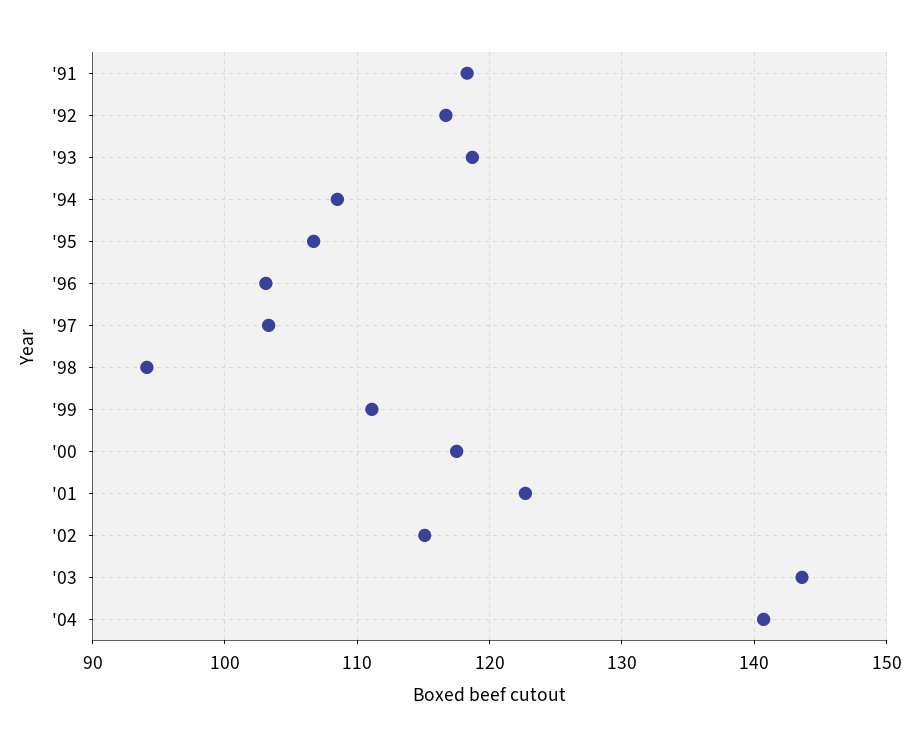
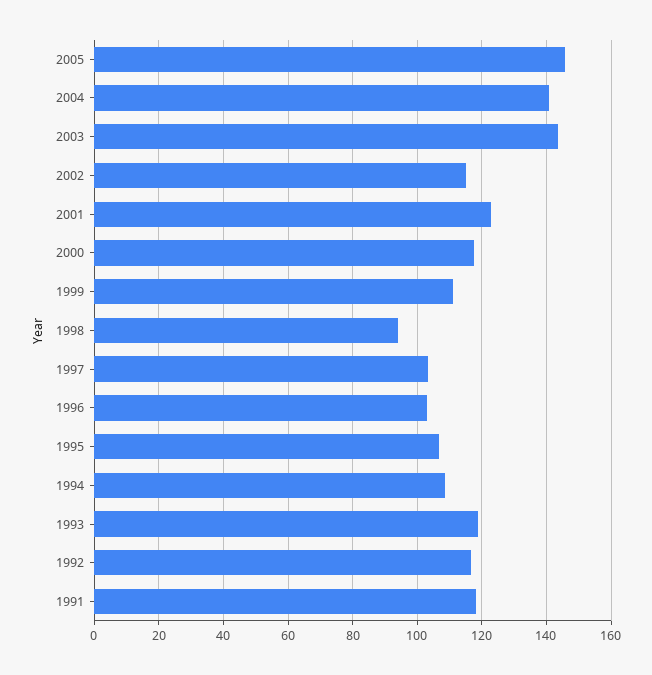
2005: none -> 146

